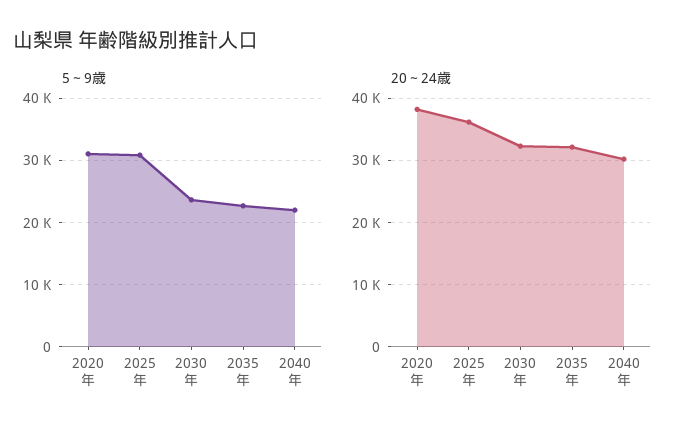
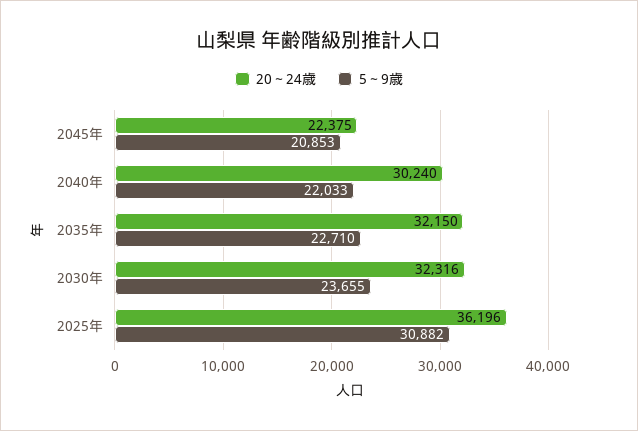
5～9歳, 2020年: 31000 -> none
20～24歳, 2020年: 38000 -> none
20～24歳, 2045年: none -> 22375
5～9歳, 2045年: none -> 20853

